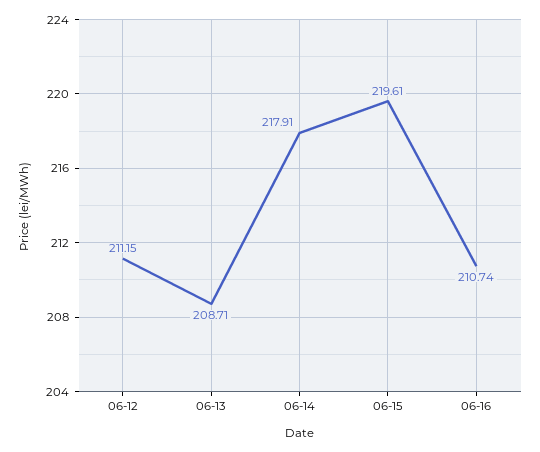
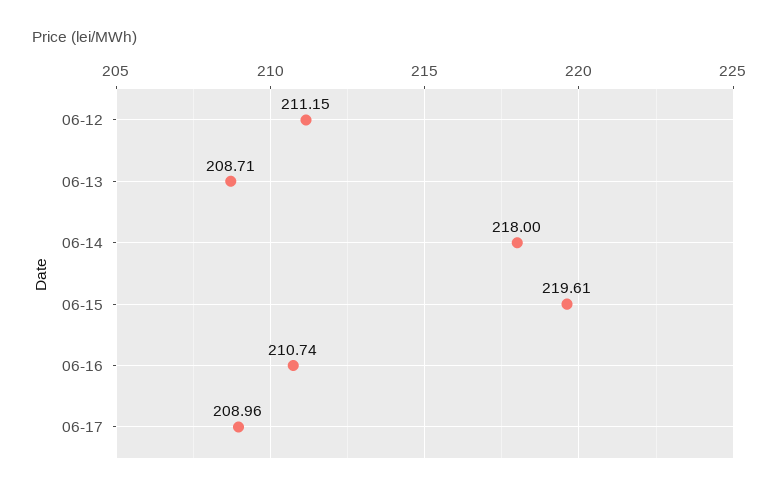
06-14: 217.91 -> 218
06-17: none -> 208.96

